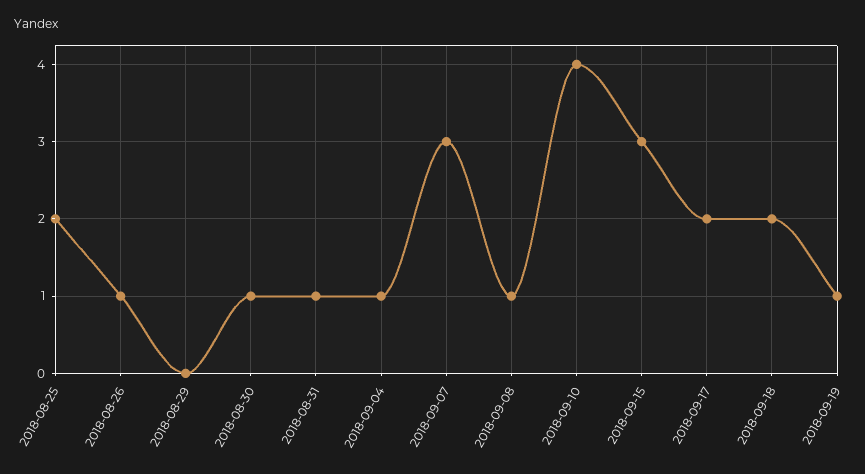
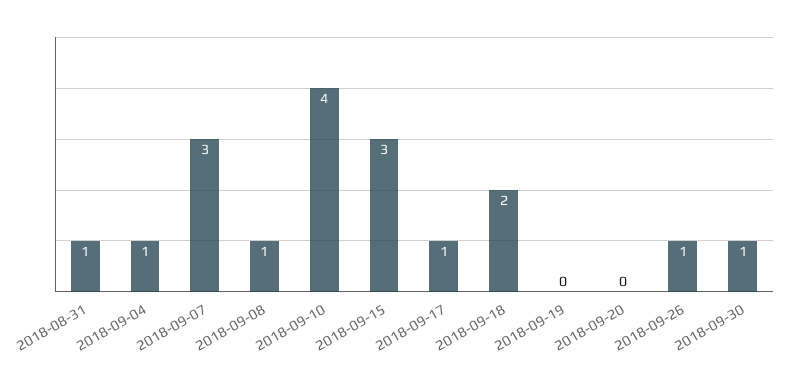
2018-08-25: 2 -> none
2018-08-26: 1 -> none
2018-08-29: 0 -> none
2018-08-30: 1 -> none
2018-09-17: 2 -> 1
2018-09-19: 1 -> 0
2018-09-20: none -> 0
2018-09-26: none -> 1
2018-09-30: none -> 1

